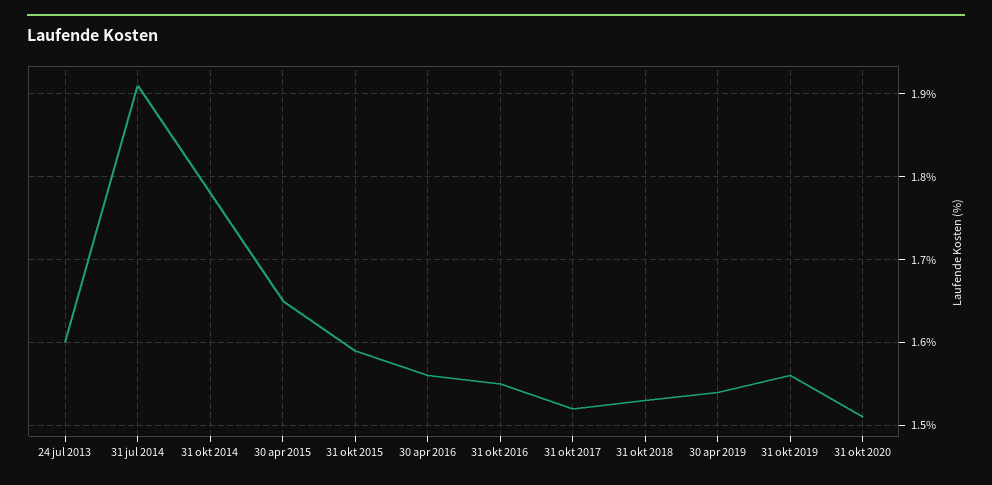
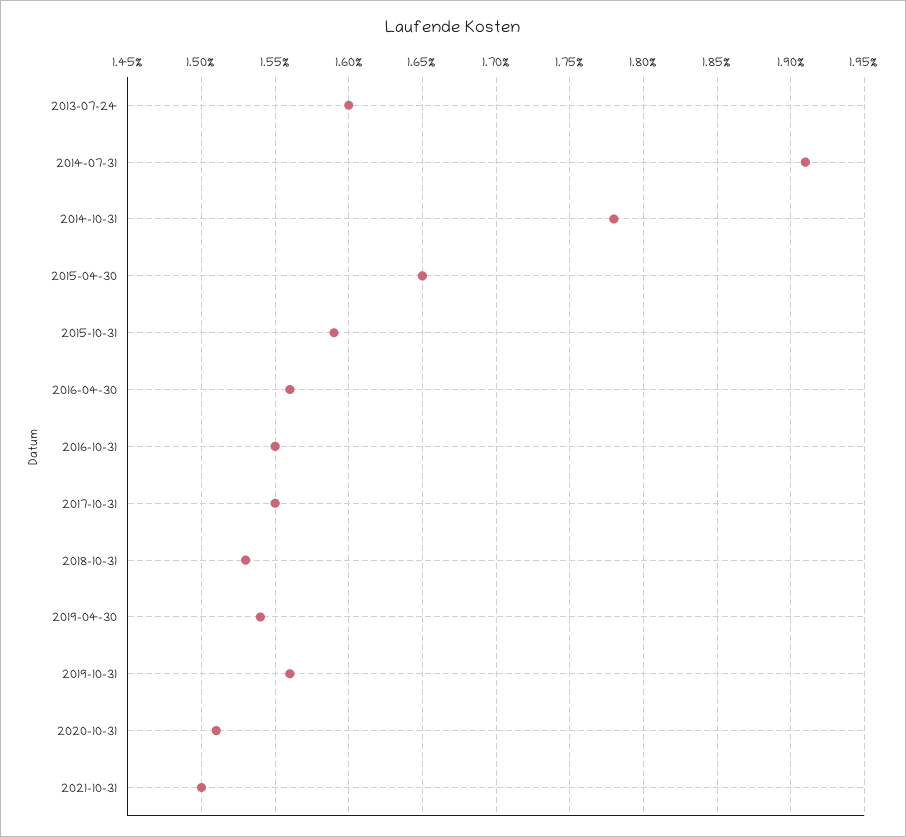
31 okt 2017: 1.52 -> 1.55
2021-10-31: none -> 1.5

